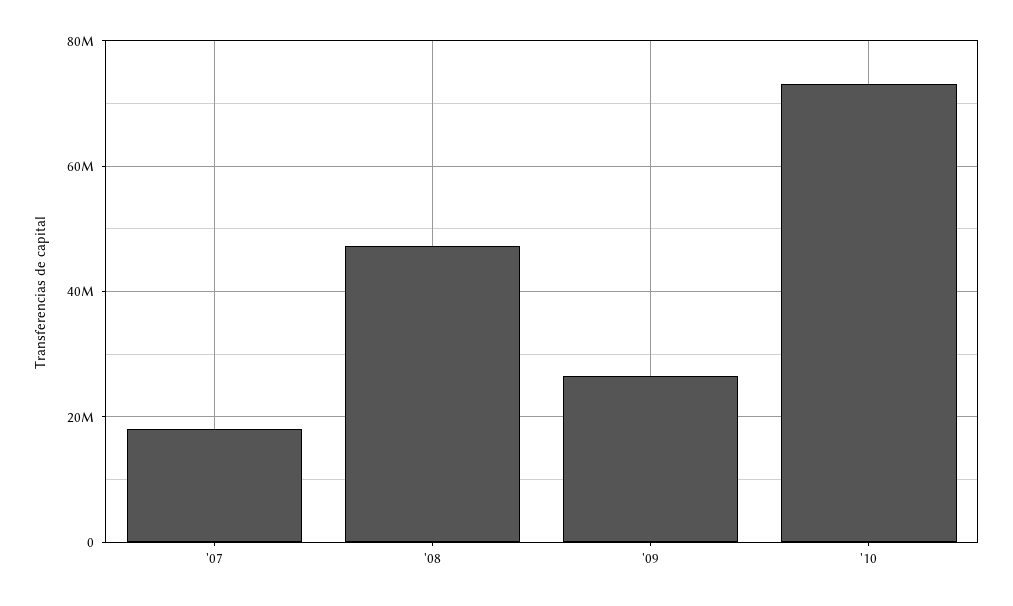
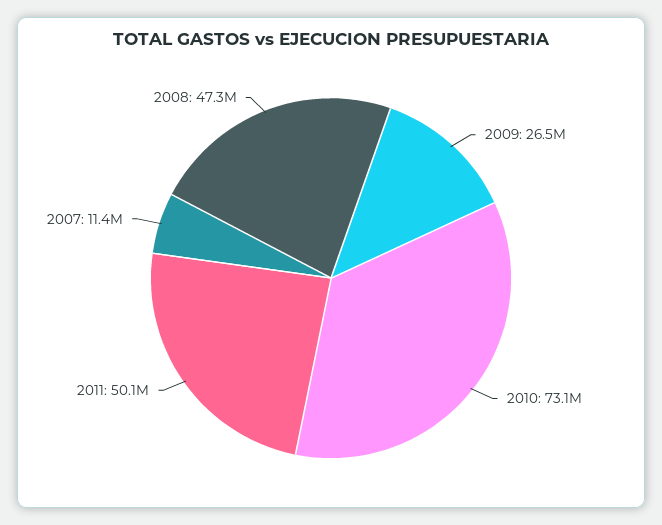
'07: 18000000 -> 11400000
2011: none -> 50100000

